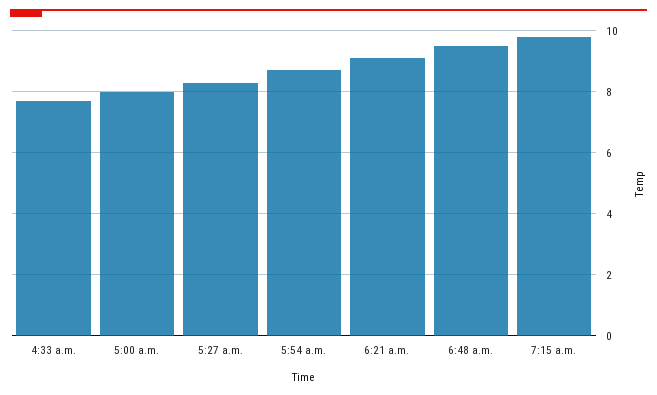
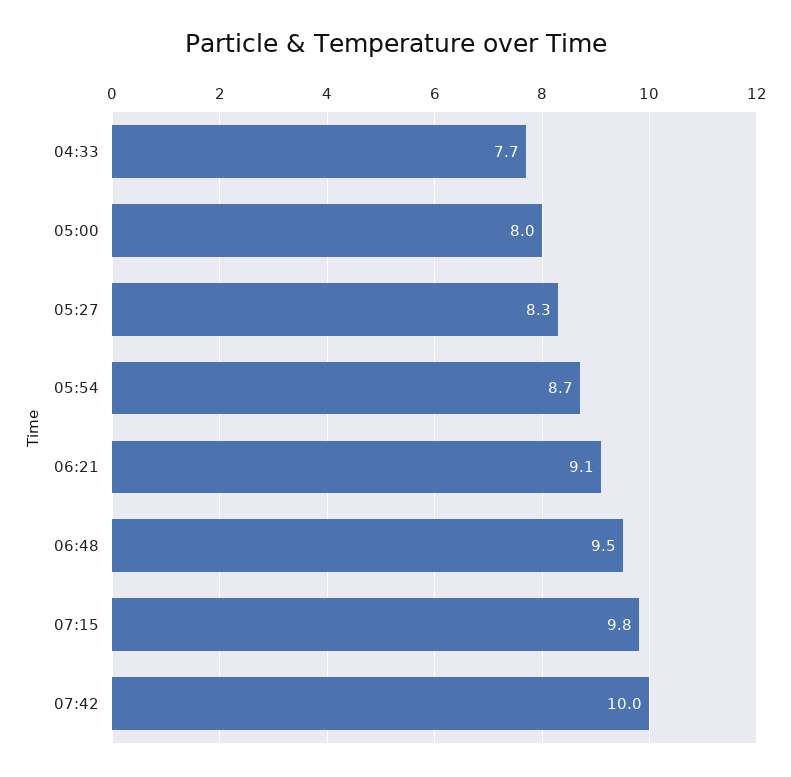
07:42: none -> 10

